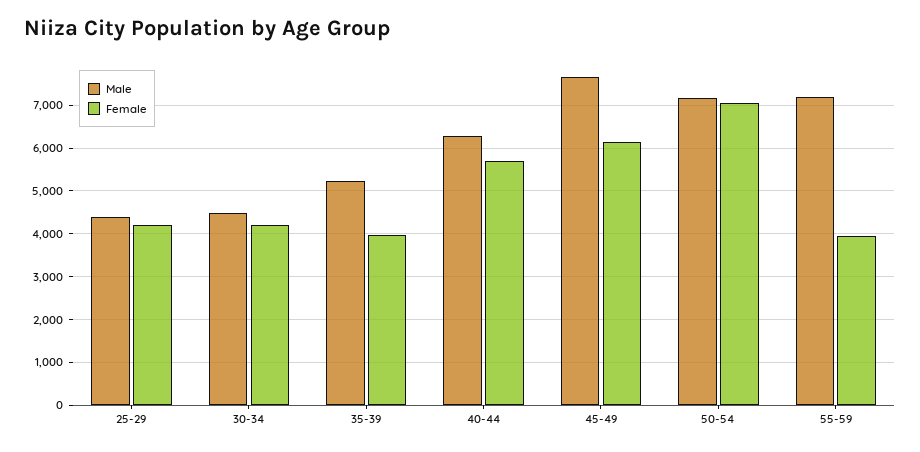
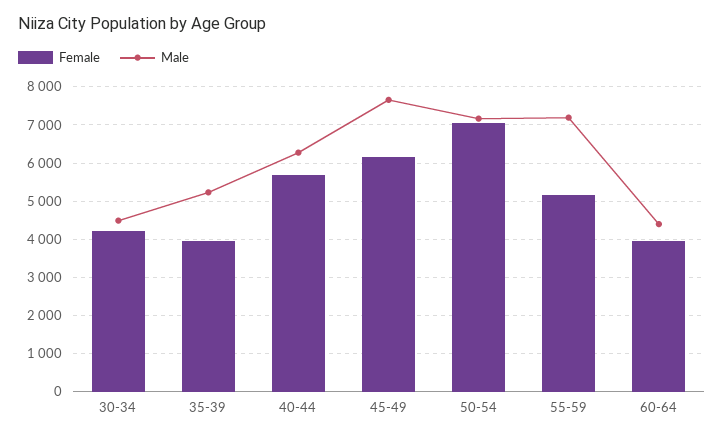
Male, 25-29: 4400 -> none
Female, 25-29: 4200 -> none
Female, 55-59: 4000 -> 5200
Female, 60-64: none -> 4000
Male, 60-64: none -> 4400

